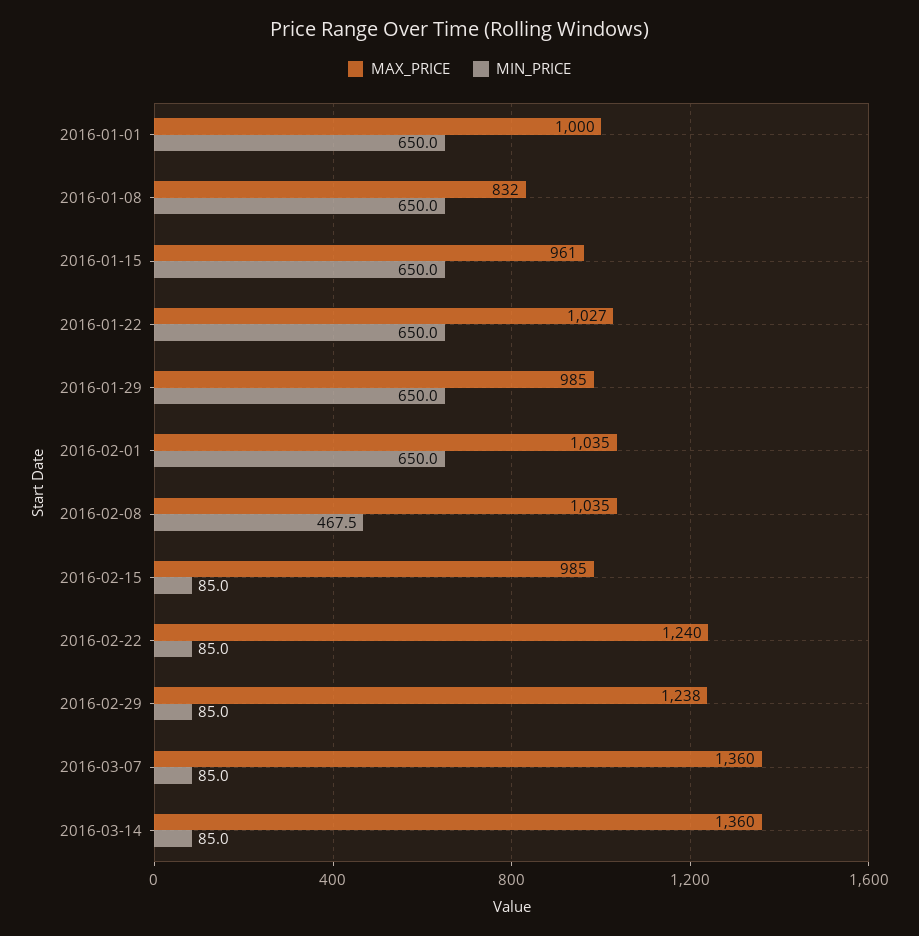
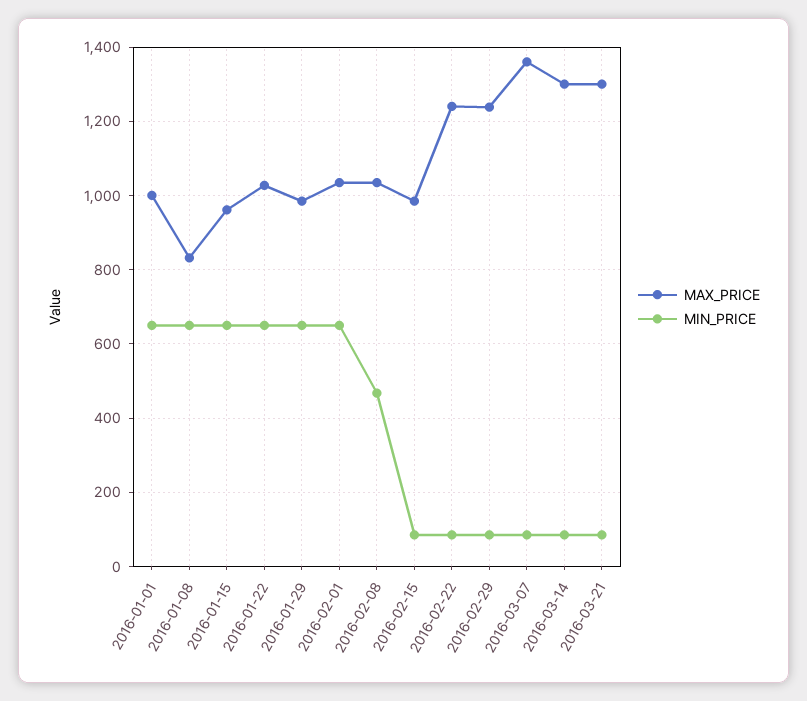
MAX_PRICE, 2016-03-14: 1360 -> 1300
MAX_PRICE, 2016-03-21: none -> 1300
MIN_PRICE, 2016-03-21: none -> 80

